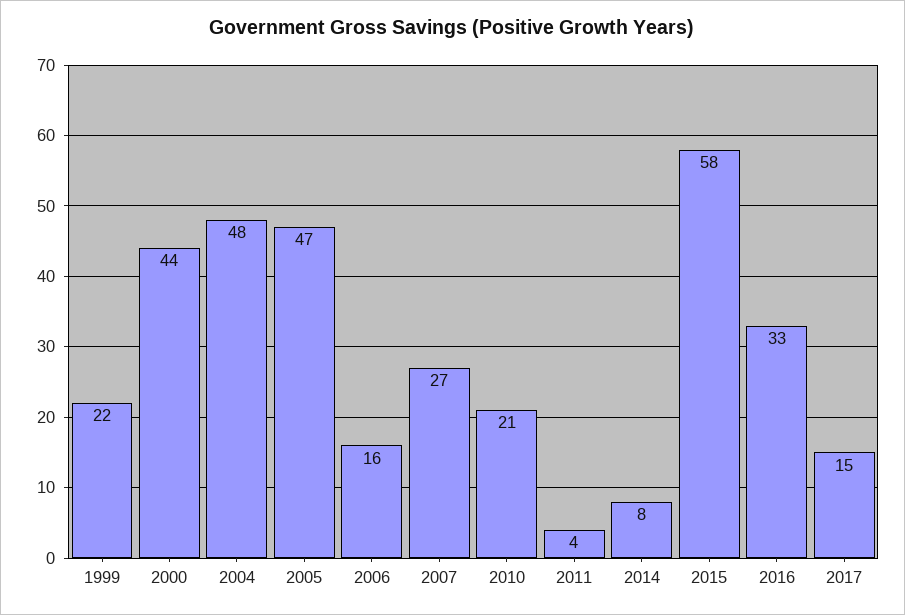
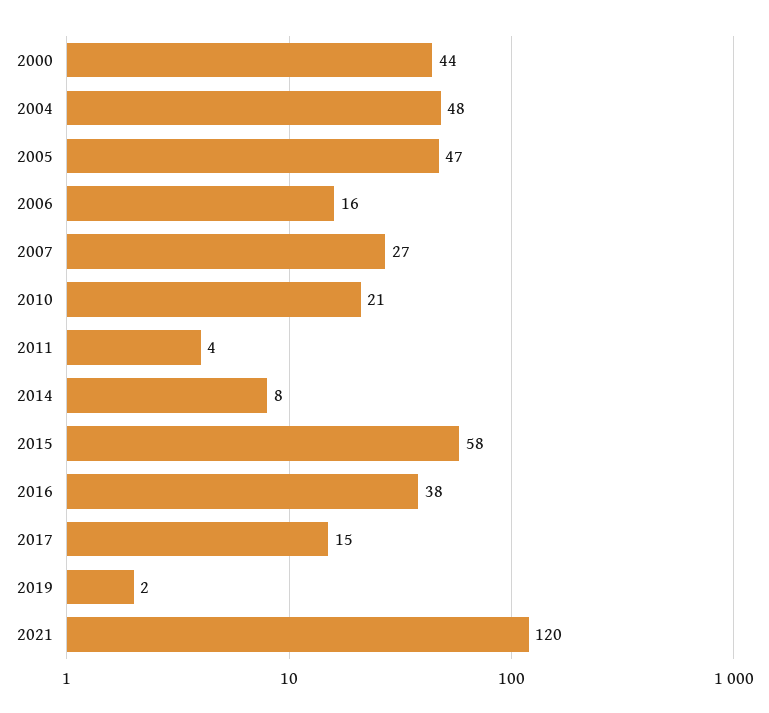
1999: 22 -> none
2016: 33 -> 38
2019: none -> 2
2021: none -> 120

